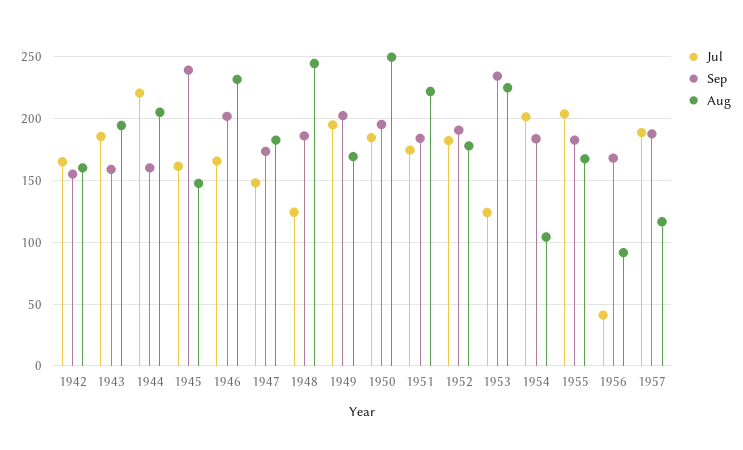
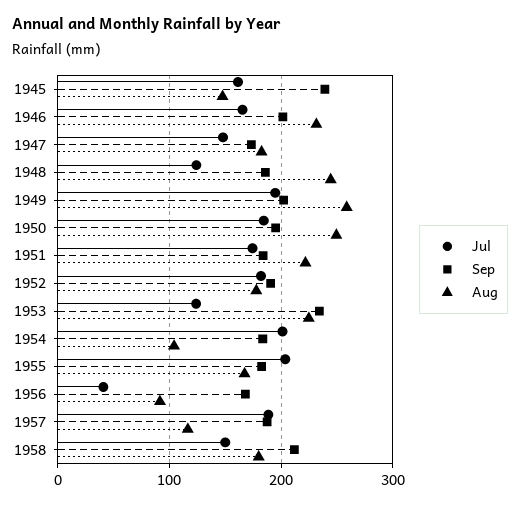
Jul, 1942: 165 -> none
Sep, 1942: 155 -> none
Aug, 1942: 160 -> none
Jul, 1943: 185 -> none
Sep, 1943: 160 -> none
Aug, 1943: 195 -> none
Jul, 1944: 220 -> none
Sep, 1944: 160 -> none
Aug, 1944: 205 -> none
Aug, 1949: 170 -> 260
Jul, 1958: none -> 150
Sep, 1958: none -> 210
Aug, 1958: none -> 180

